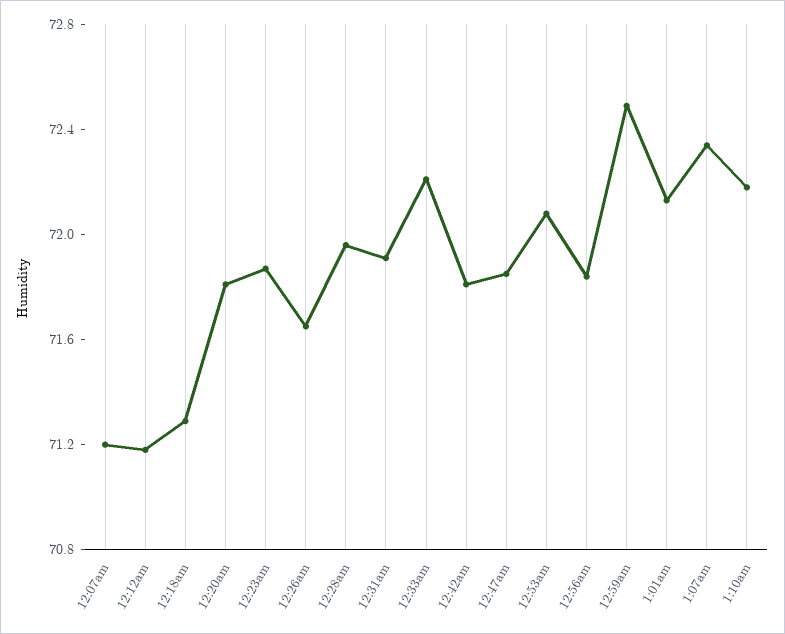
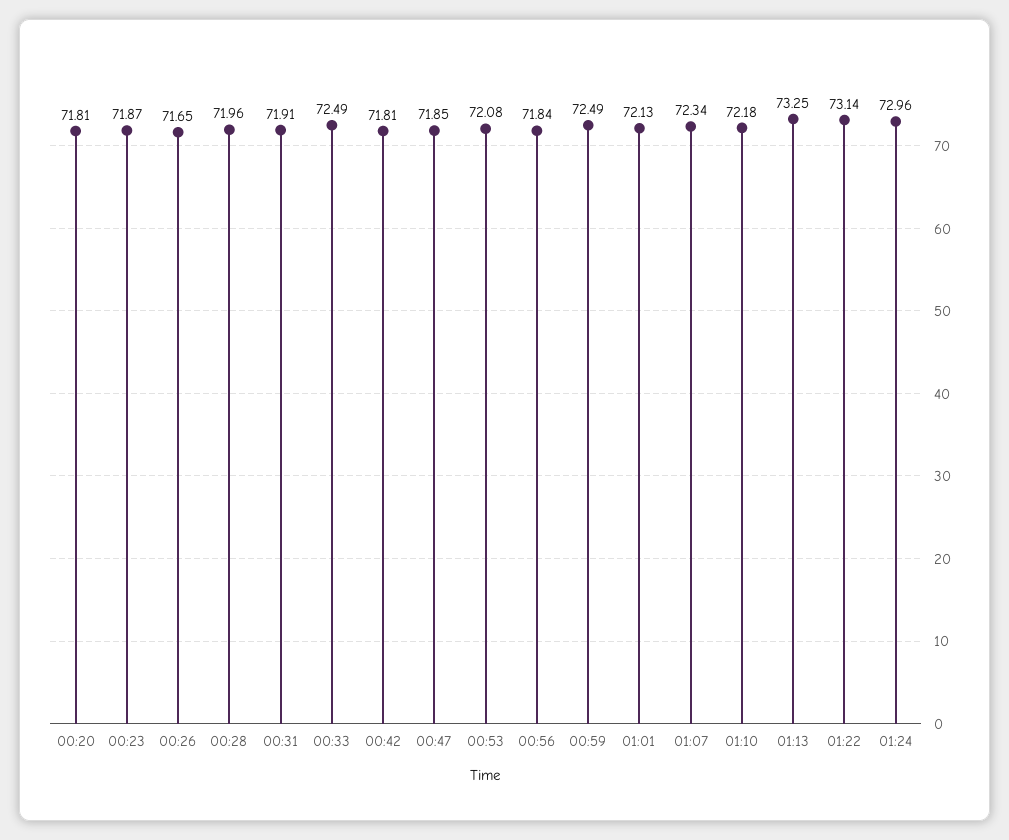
12:07am: 71.2 -> none
12:12am: 71.2 -> none
12:18am: 71.3 -> none
12:33am: 72.2 -> 72.49
01:13: none -> 73.25
01:22: none -> 73.14
01:24: none -> 72.96

